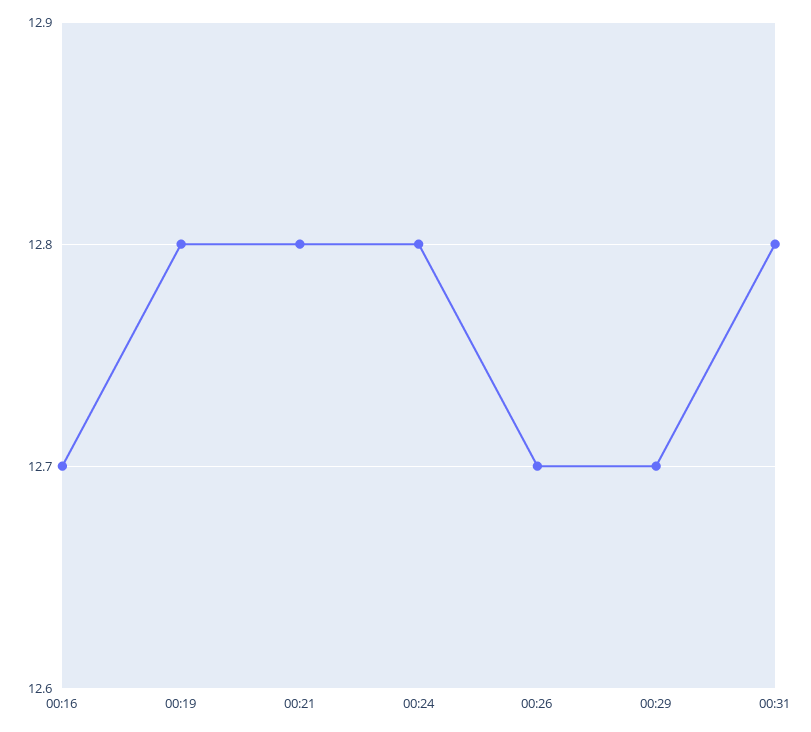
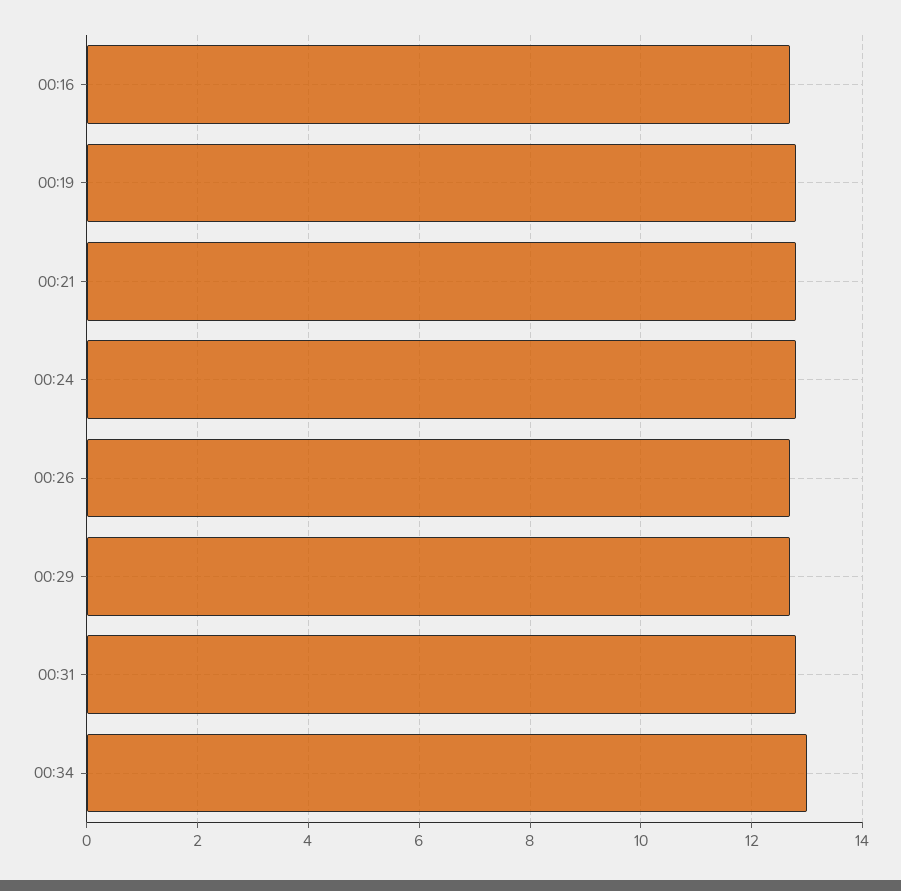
00:34: none -> 13

